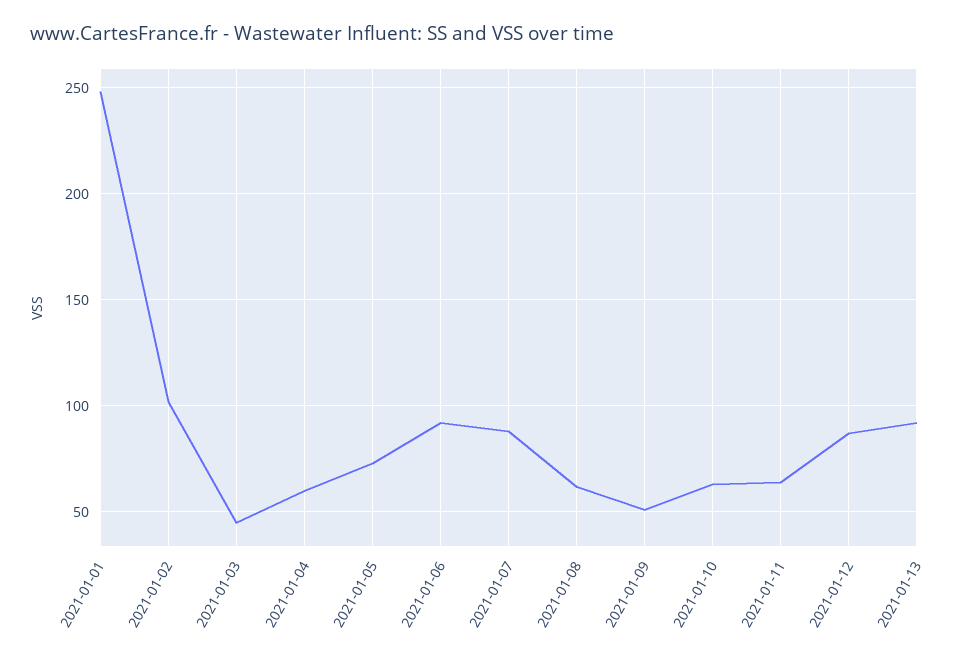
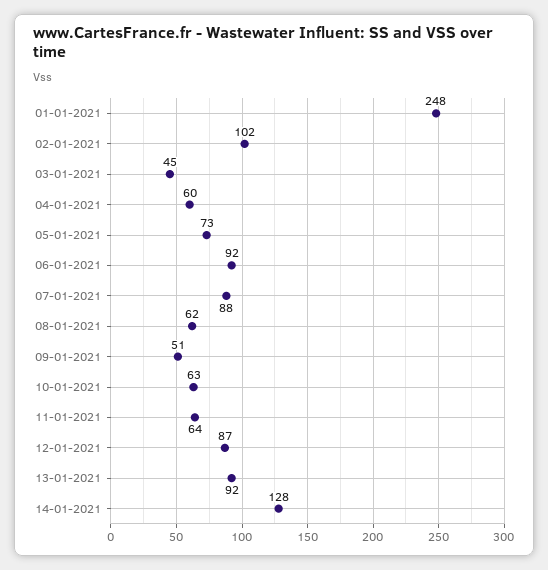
14-01-2021: none -> 128

